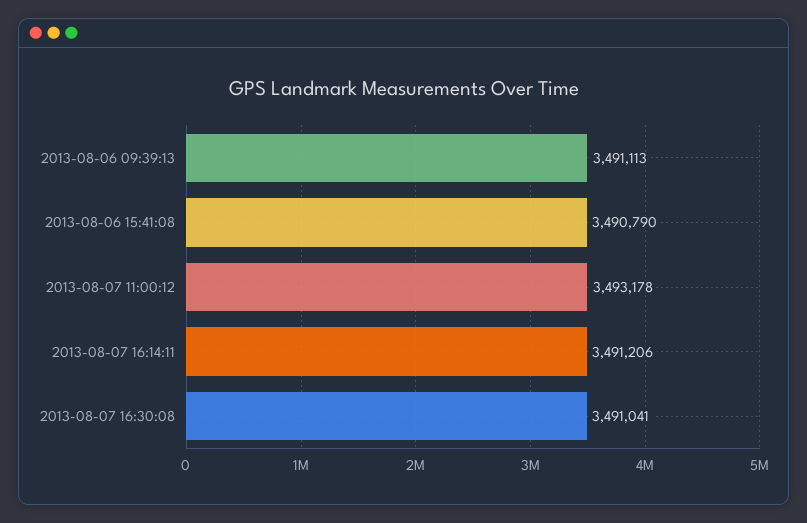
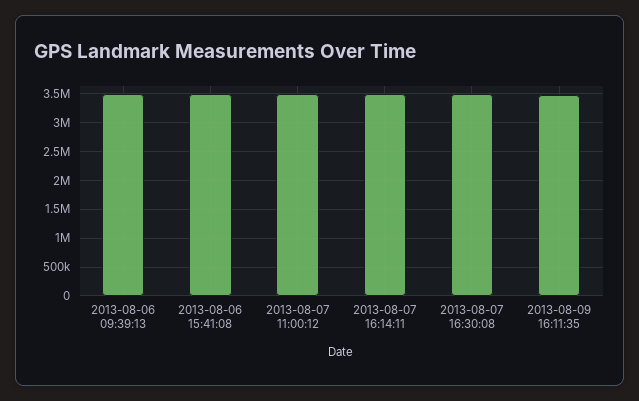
2013-08-09 16:11:35: none -> 3500000

